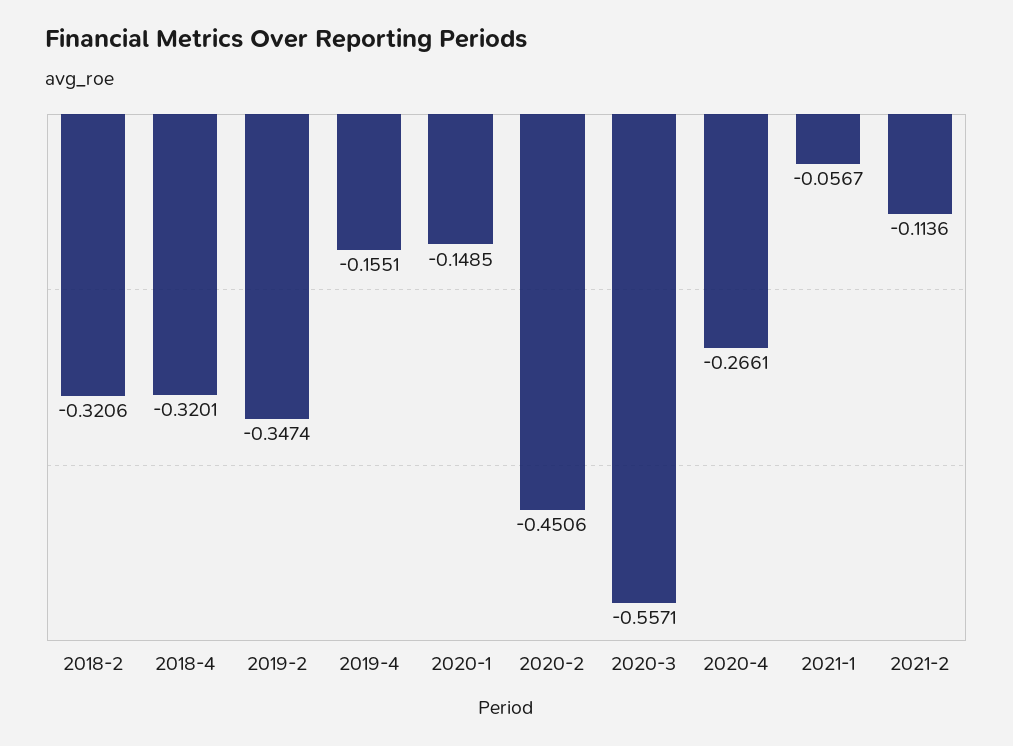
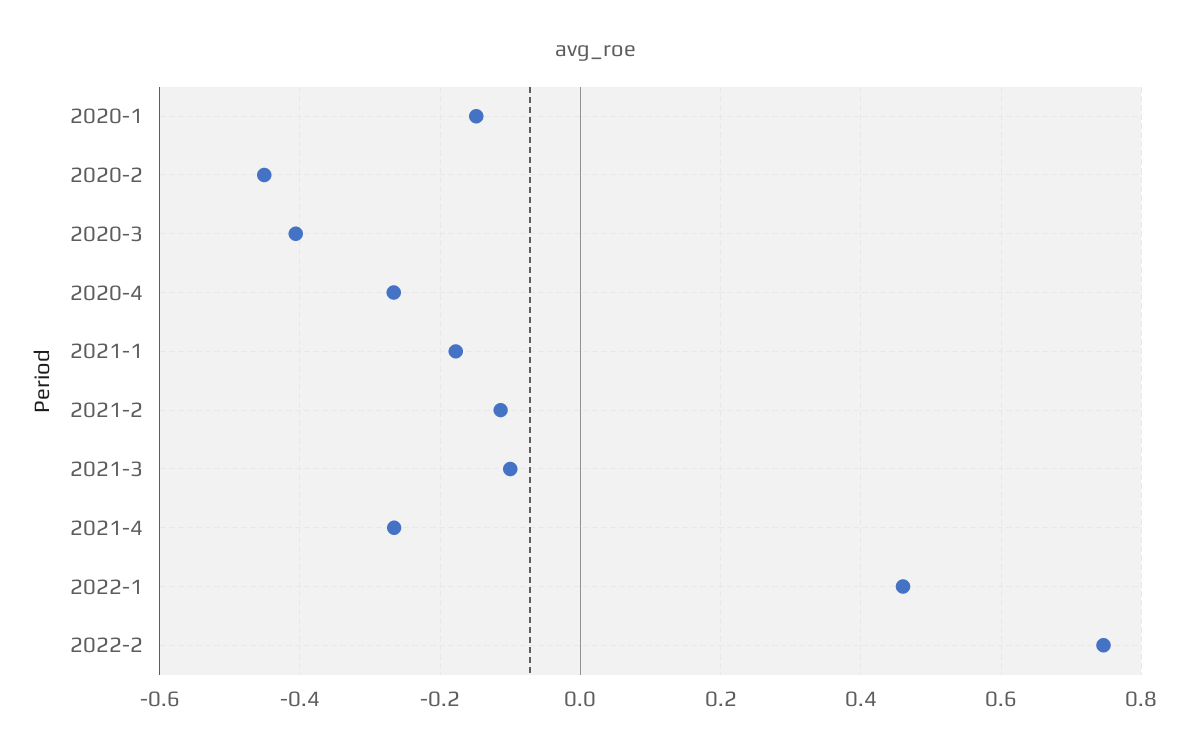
2018-2: -0.3206 -> none
2018-4: -0.3201 -> none
2019-2: -0.3474 -> none
2019-4: -0.1551 -> none
2020-3: -0.5571 -> -0.4
2021-1: -0.0567 -> -0.18
2021-3: none -> -0.1
2021-4: none -> -0.26
2022-1: none -> 0.46
2022-2: none -> 0.74

